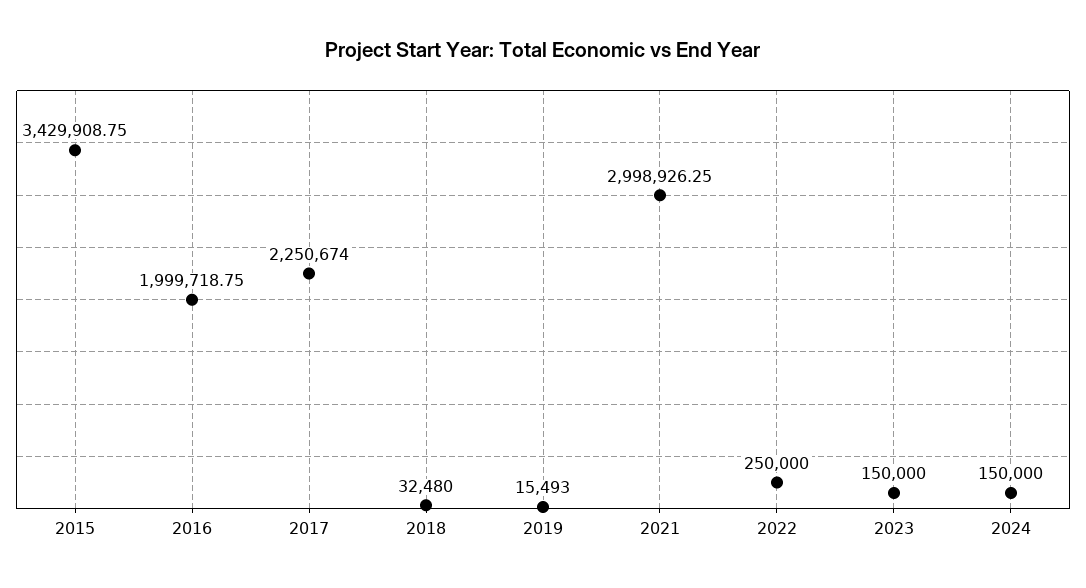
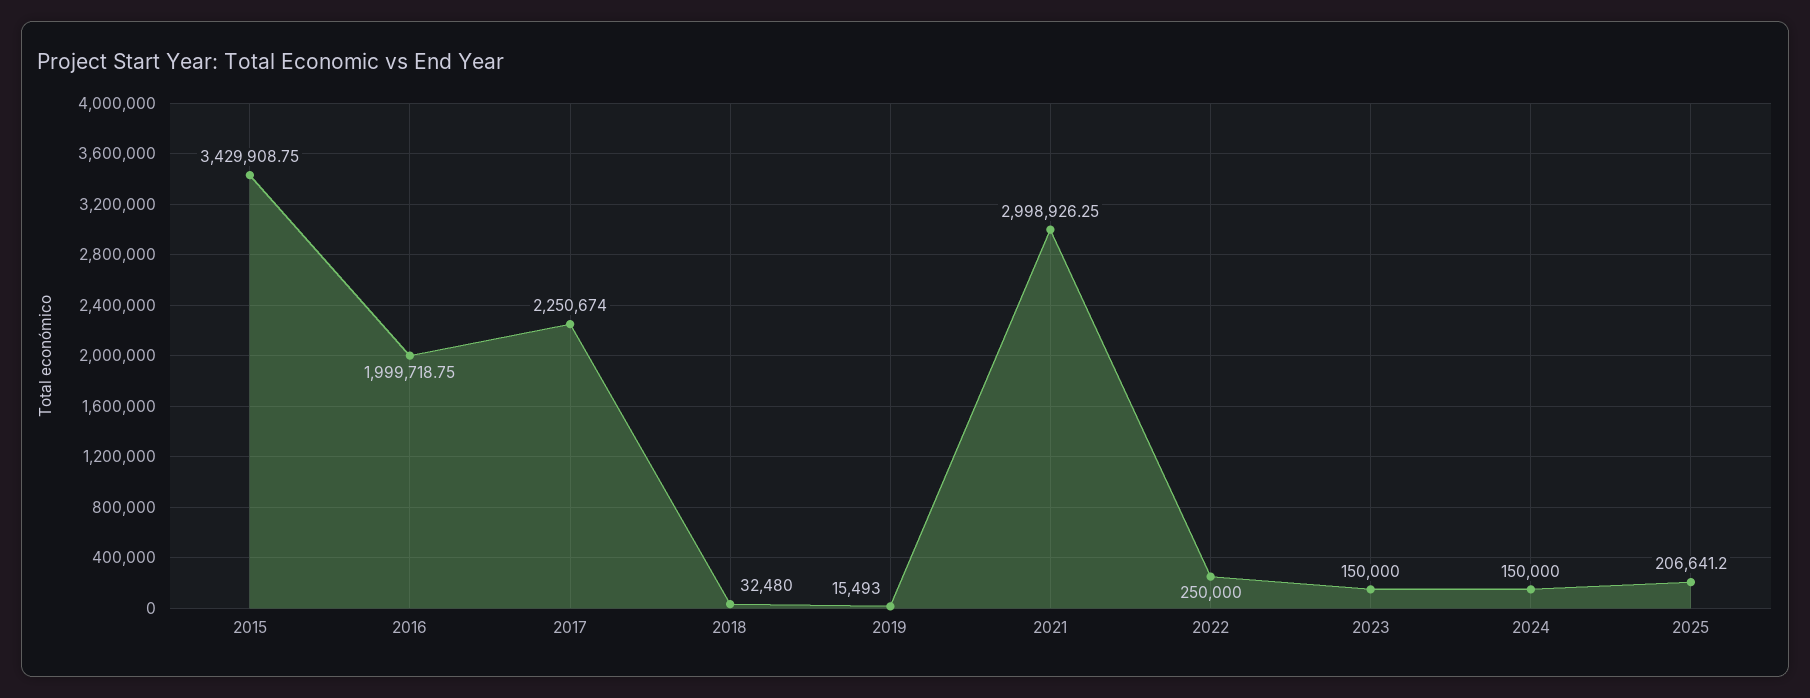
2025: none -> 206641.2

